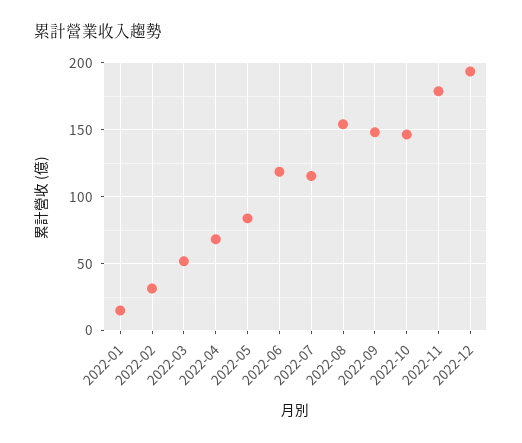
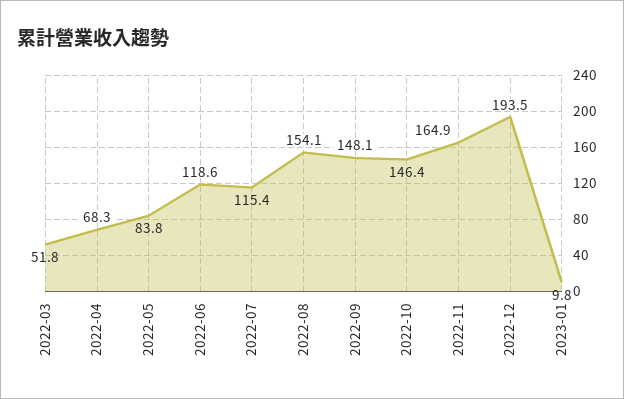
2022-01: 15 -> none
2022-02: 30 -> none
2022-11: 180 -> 164.9
2023-01: none -> 9.8

